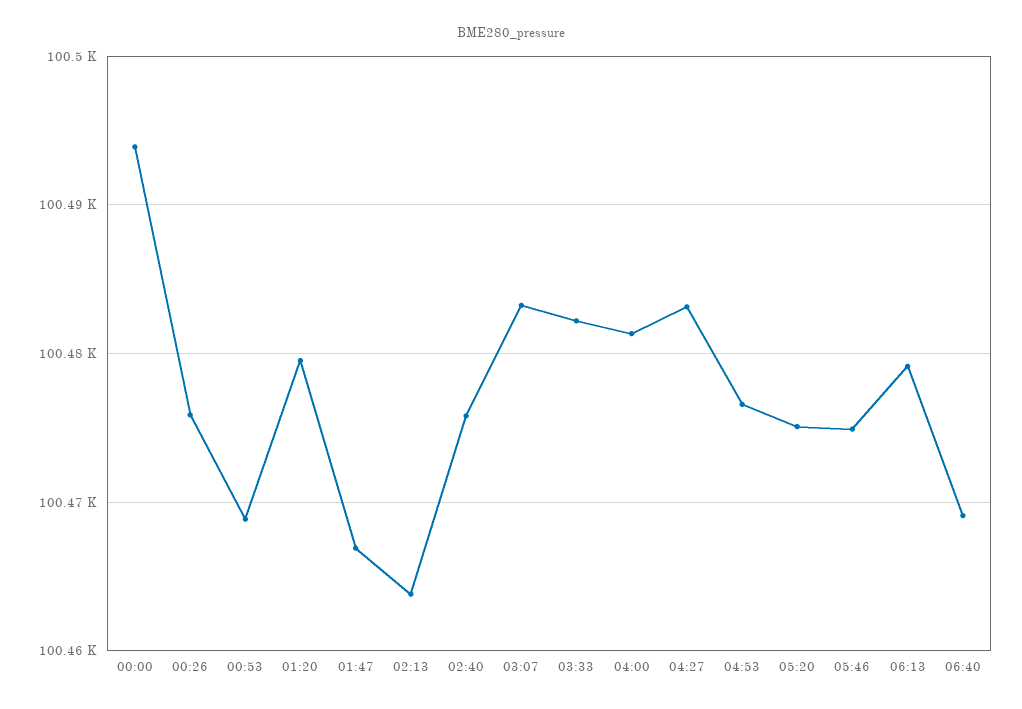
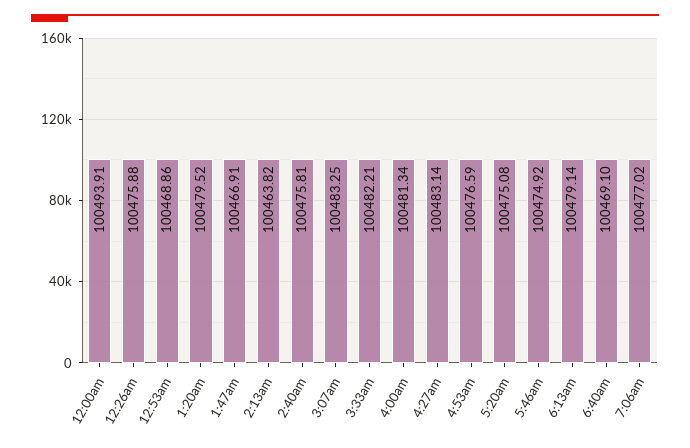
7:06am: none -> 100477.02

